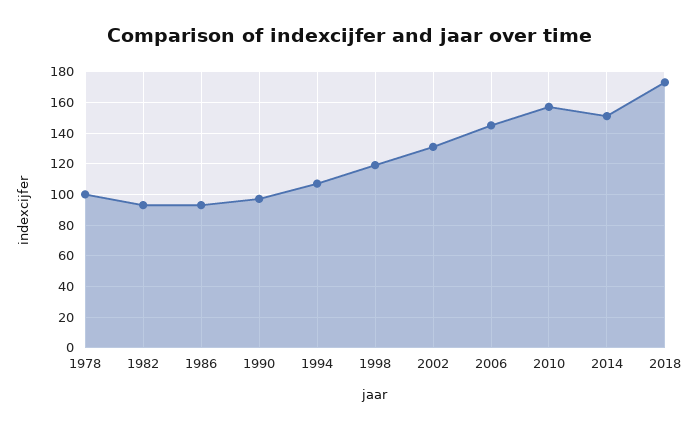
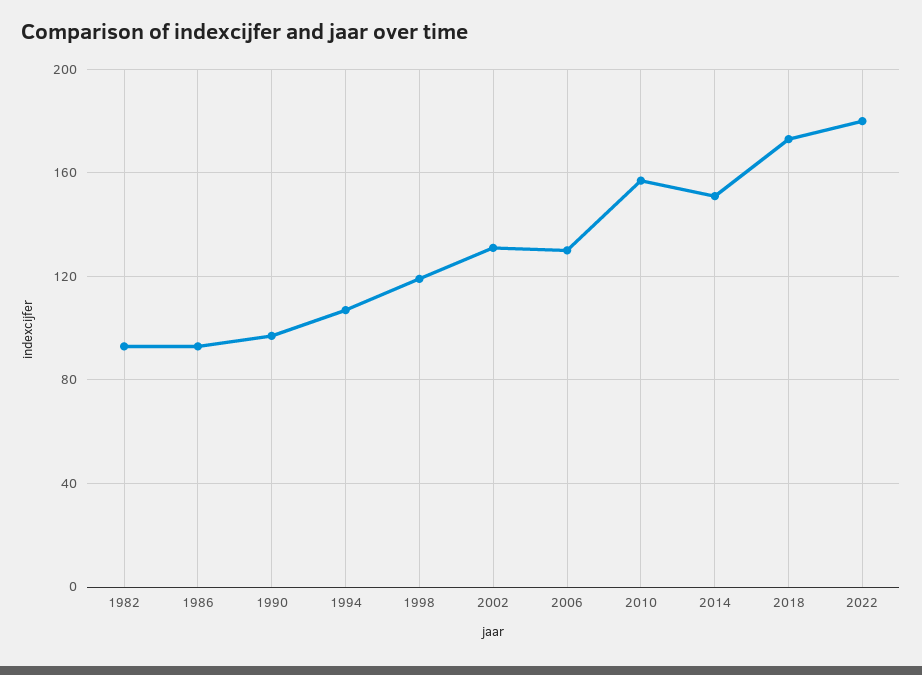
1978: 100 -> none
2006: 145 -> 130
2022: none -> 180

